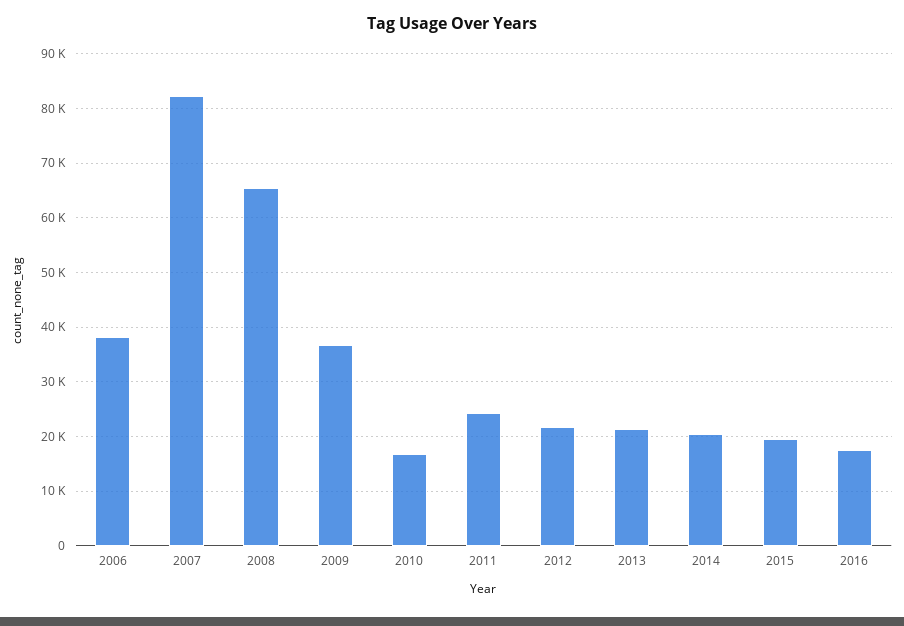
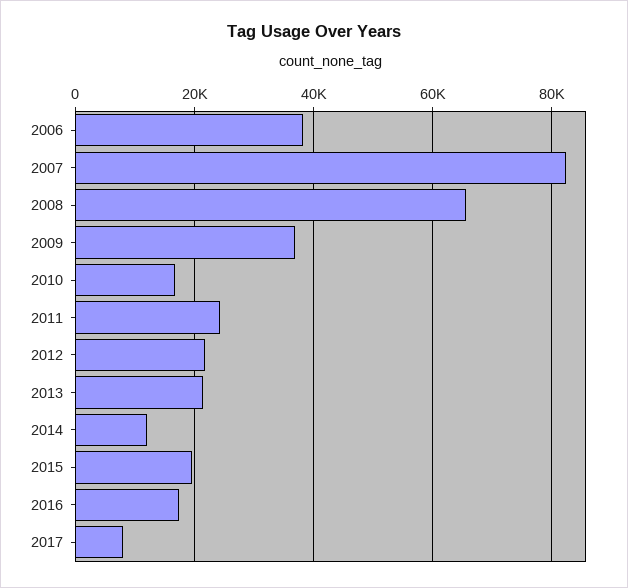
2014: 20000 -> 12000
2017: none -> 8000

